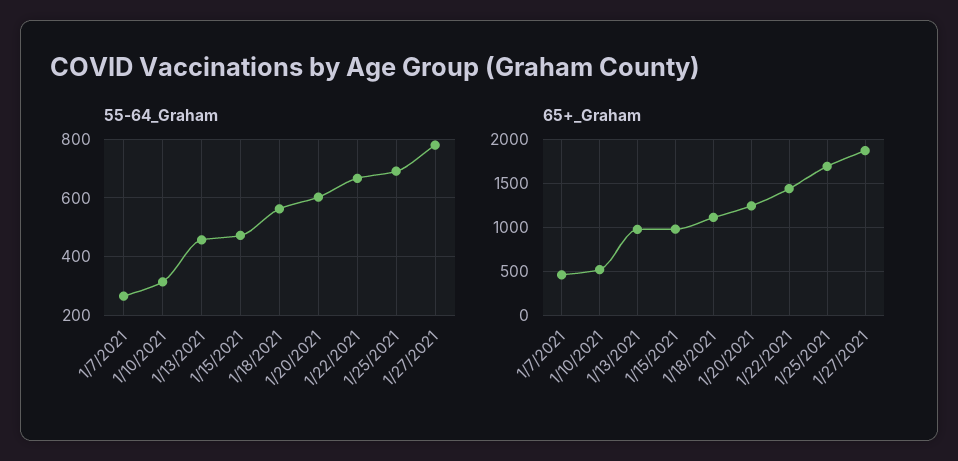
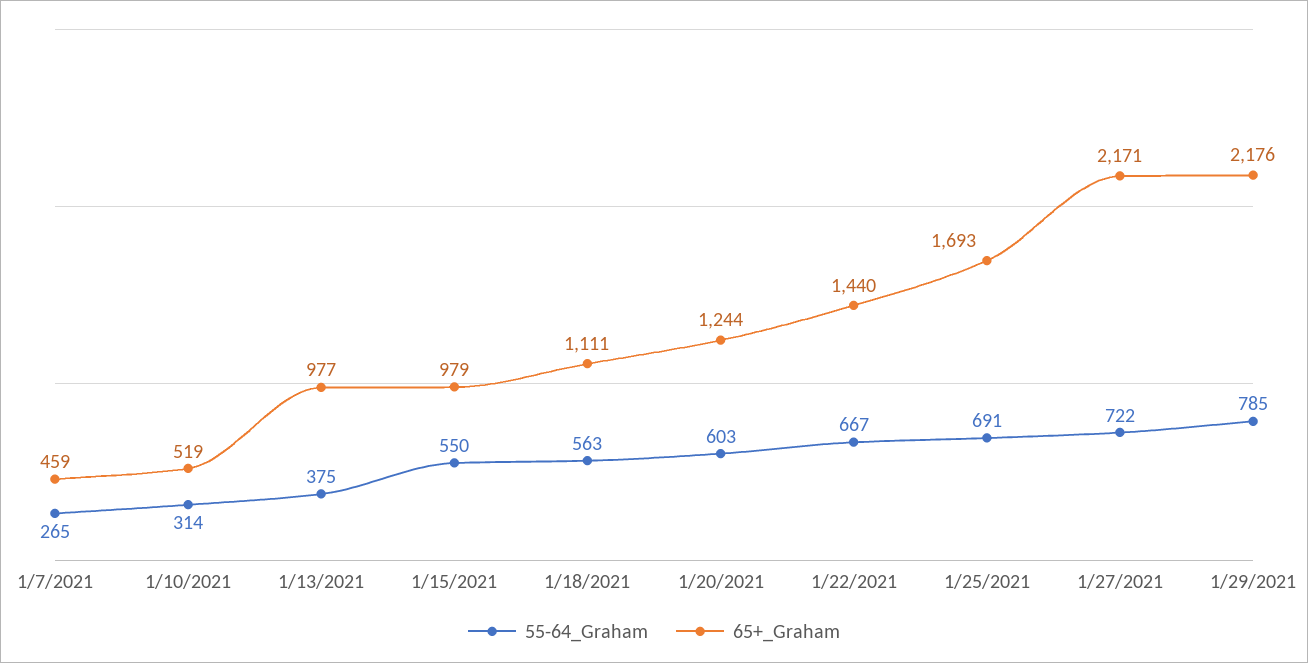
55-64_Graham, 1/13/2021: 450 -> 375
55-64_Graham, 1/15/2021: 475 -> 550
55-64_Graham, 1/27/2021: 775 -> 722
65+_Graham, 1/27/2021: 1900 -> 2171
55-64_Graham, 1/29/2021: none -> 785
65+_Graham, 1/29/2021: none -> 2176

